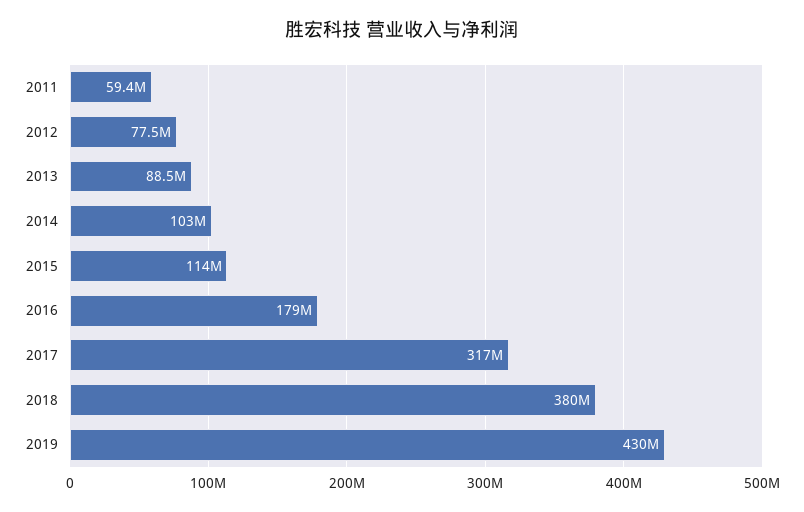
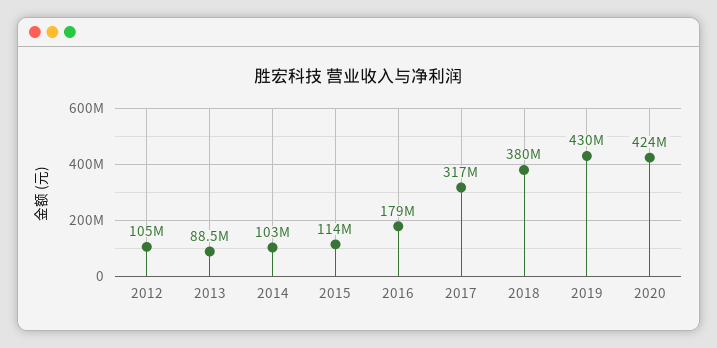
2011: 59400000 -> none
2012: 77500000 -> 105000000
2020: none -> 424000000

